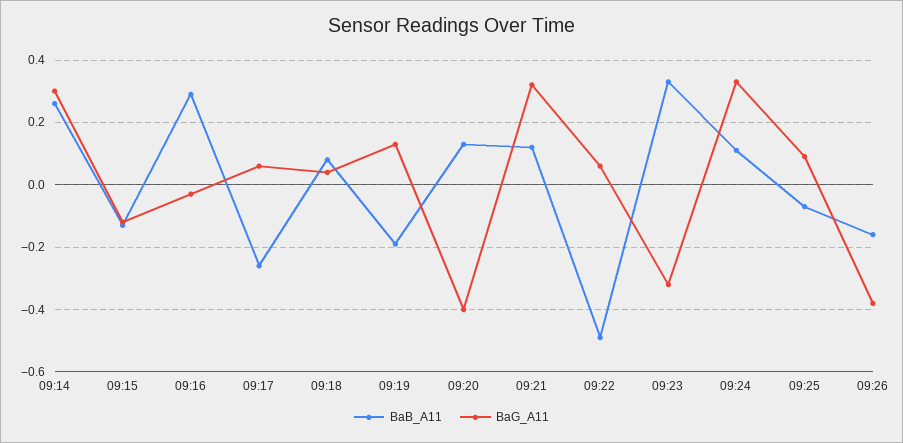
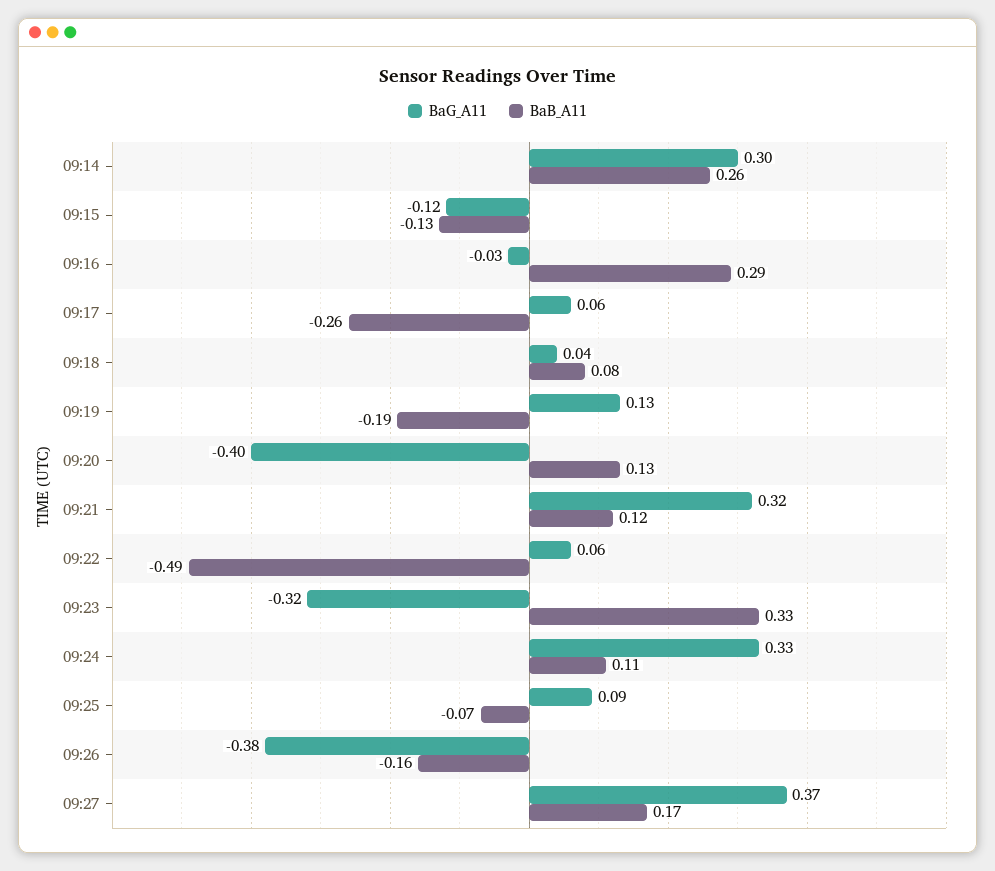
BaG_A11, 09:27: none -> 0.37
BaB_A11, 09:27: none -> 0.17

